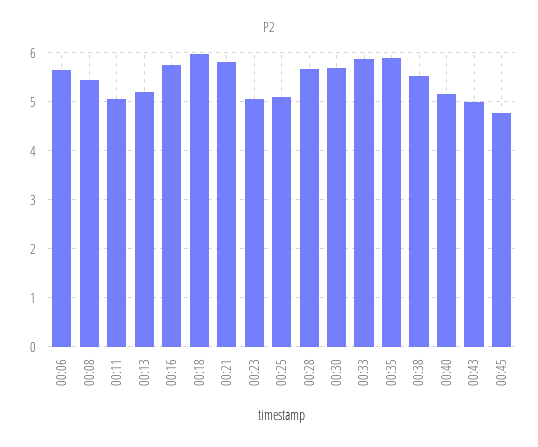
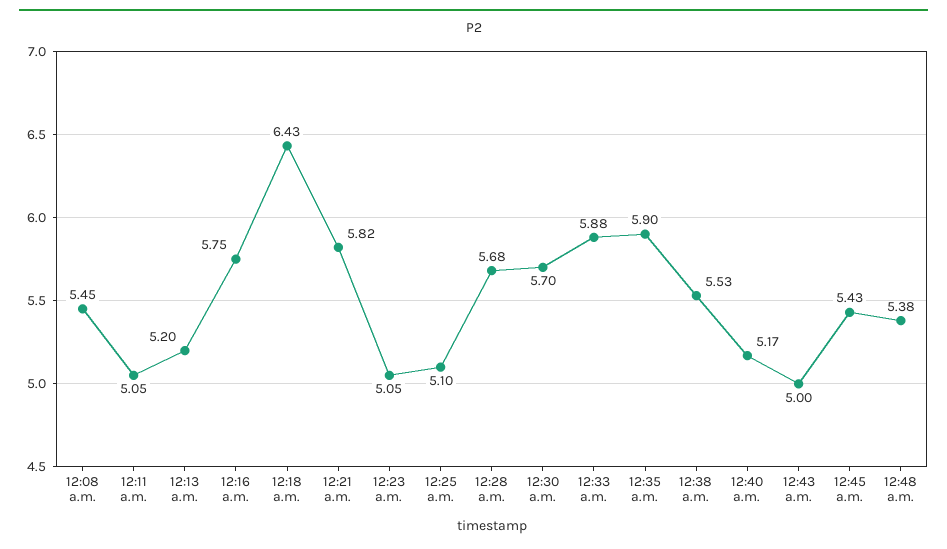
00:06: 5.6 -> none
00:18: 6 -> 6.43
00:45: 4.8 -> 5.43
12:48 a.m.: none -> 5.38

